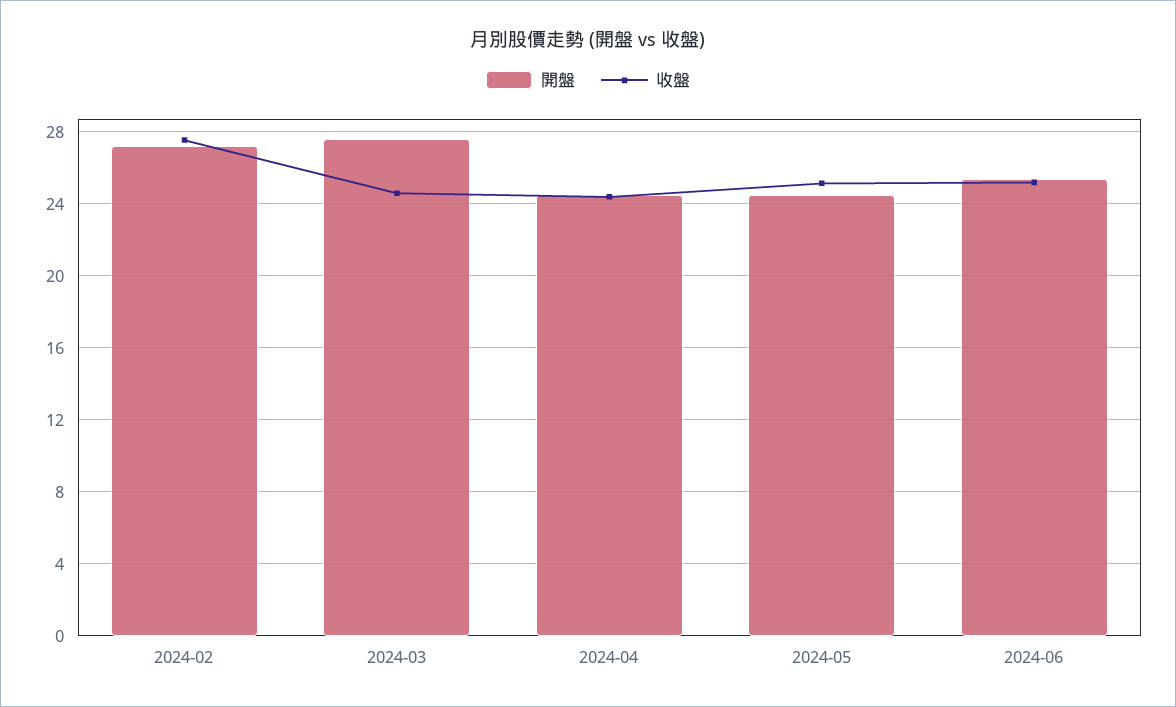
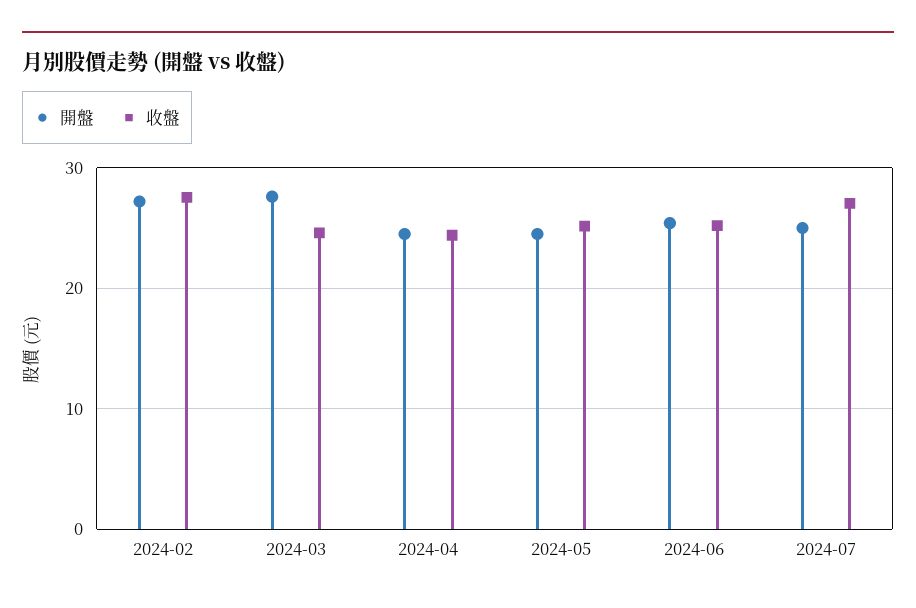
開盤, 2024-07: none -> 25
收盤, 2024-07: none -> 27

